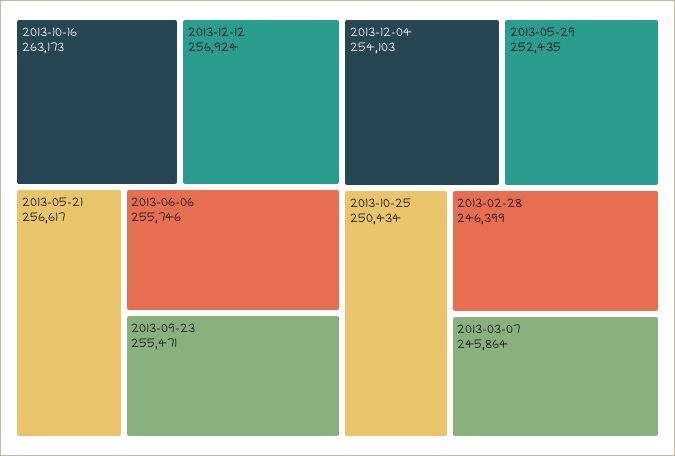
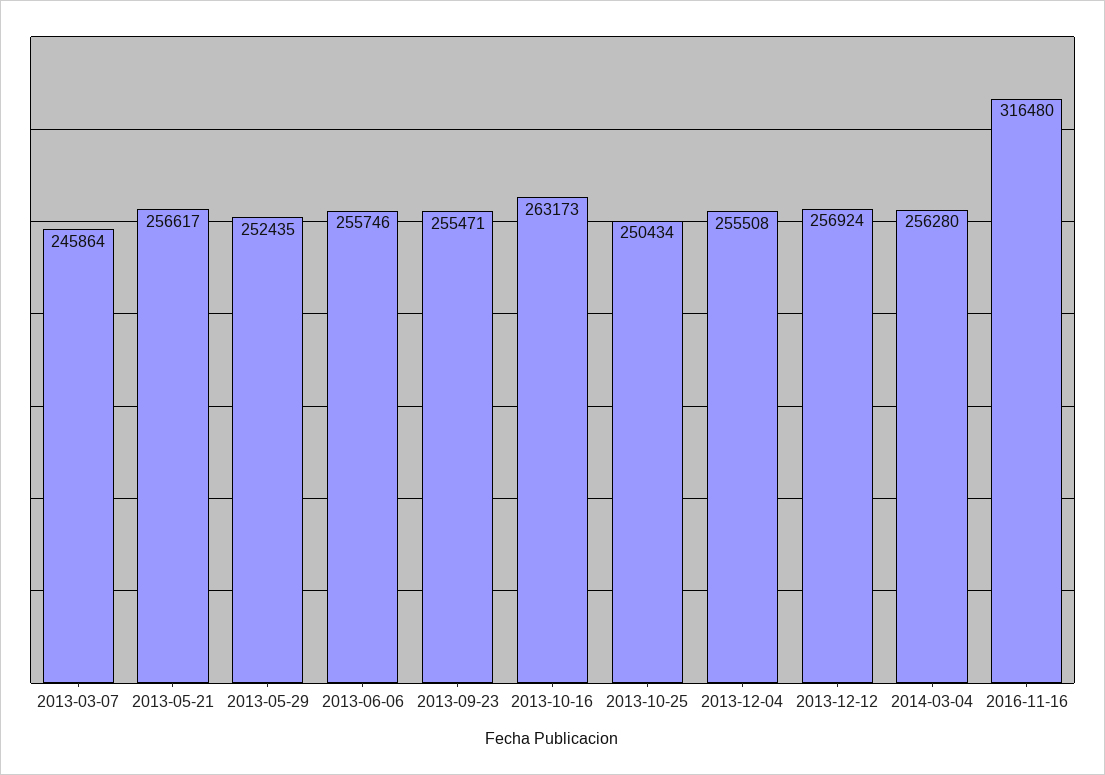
2013-12-04: 254103 -> 255508
2013-02-28: 246399 -> none
2014-03-04: none -> 256280
2016-11-16: none -> 316480

